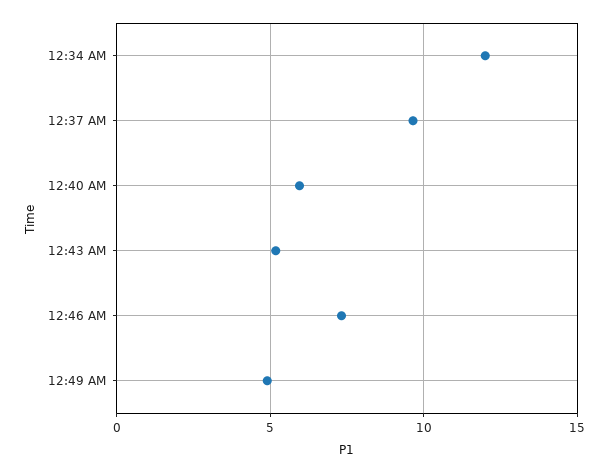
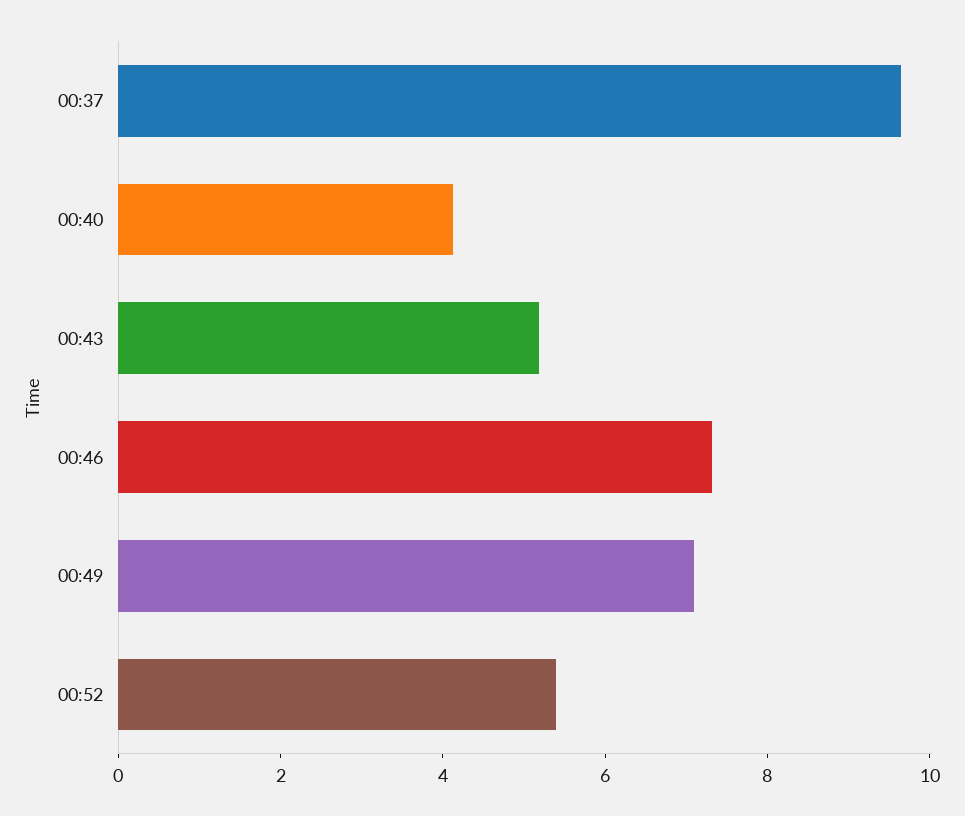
12:34 AM: 12 -> none
12:40 AM: 6 -> 4
12:49 AM: 5 -> 7
00:52: none -> 5.5

